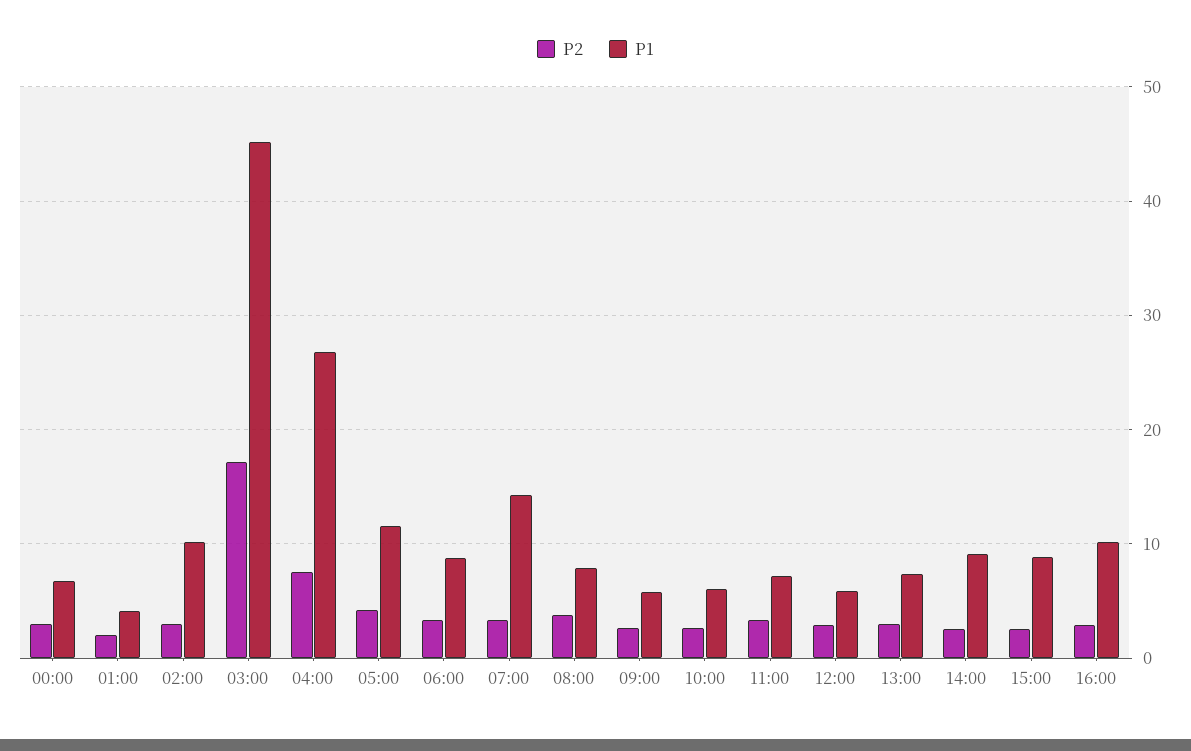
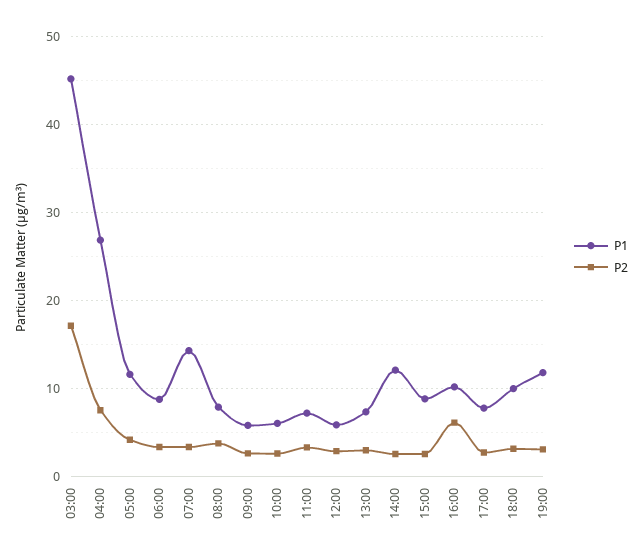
P2, 00:00: 3 -> none
P1, 00:00: 7 -> none
P2, 01:00: 2 -> none
P1, 01:00: 4 -> none
P2, 02:00: 3 -> none
P1, 02:00: 10 -> none
P1, 14:00: 9 -> 12
P2, 16:00: 3 -> 6
P1, 17:00: none -> 8
P2, 17:00: none -> 3
P1, 18:00: none -> 10
P2, 18:00: none -> 3
P1, 19:00: none -> 12
P2, 19:00: none -> 3

